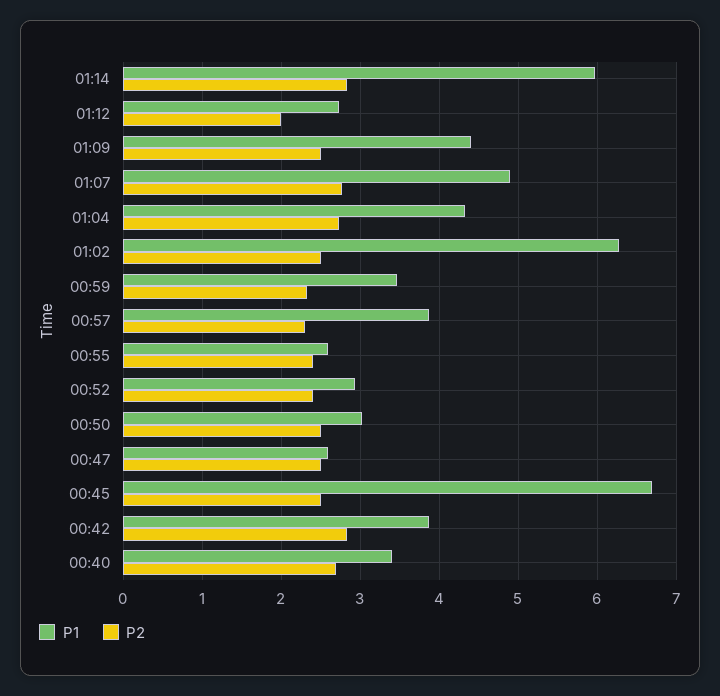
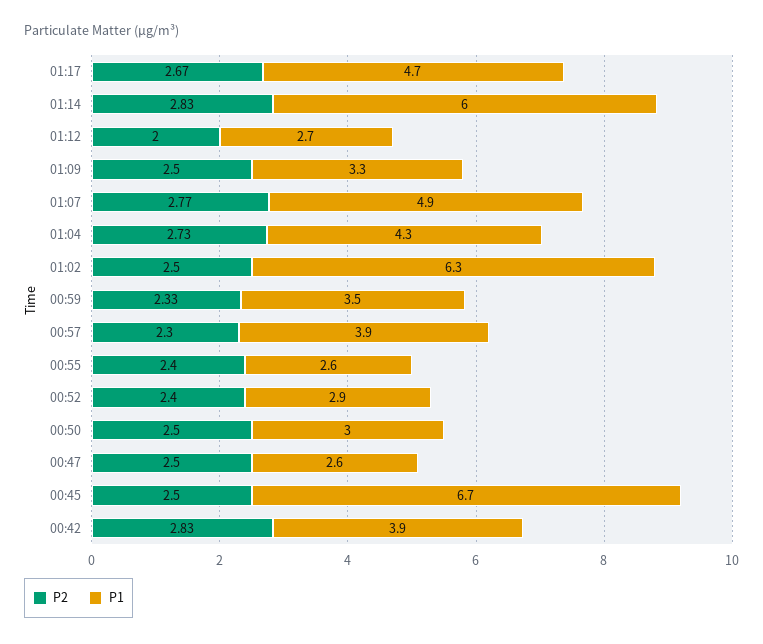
P1, 01:09: 4.4 -> 3.3
P1, 00:40: 3.4 -> none
P2, 00:40: 2.7 -> none
P2, 01:17: none -> 2.67
P1, 01:17: none -> 4.7

